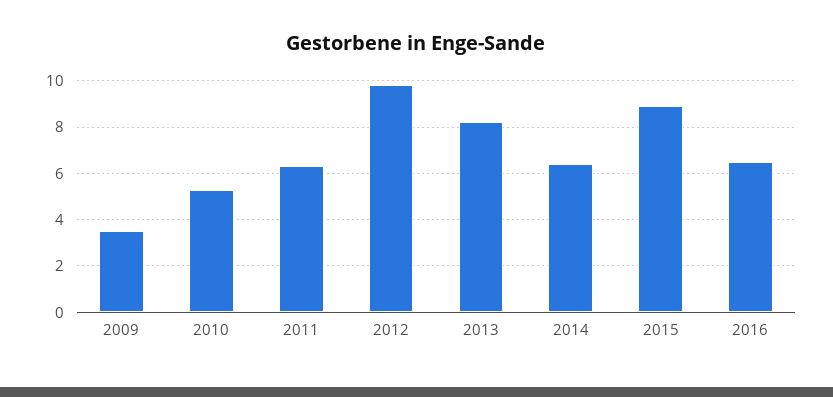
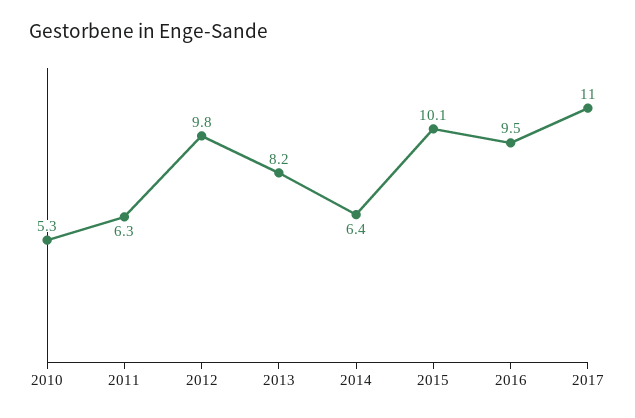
2009: 3.5 -> none
2015: 9 -> 10.1
2016: 6.5 -> 9.5
2017: none -> 11

